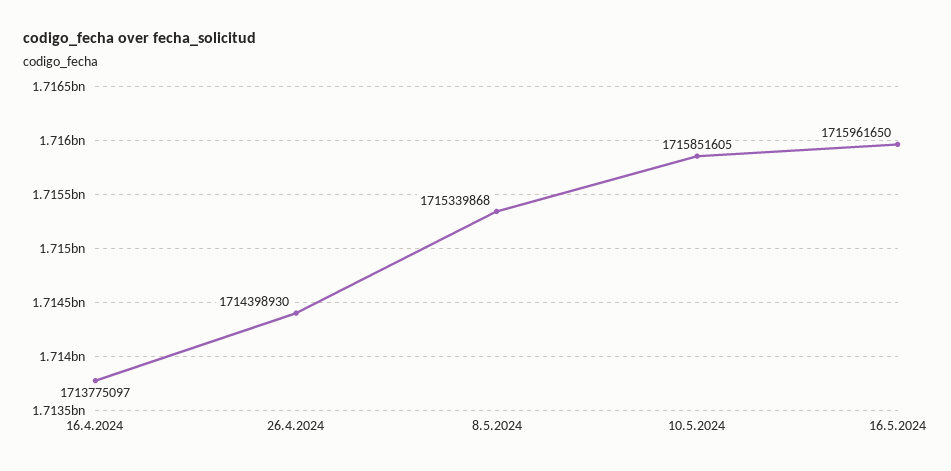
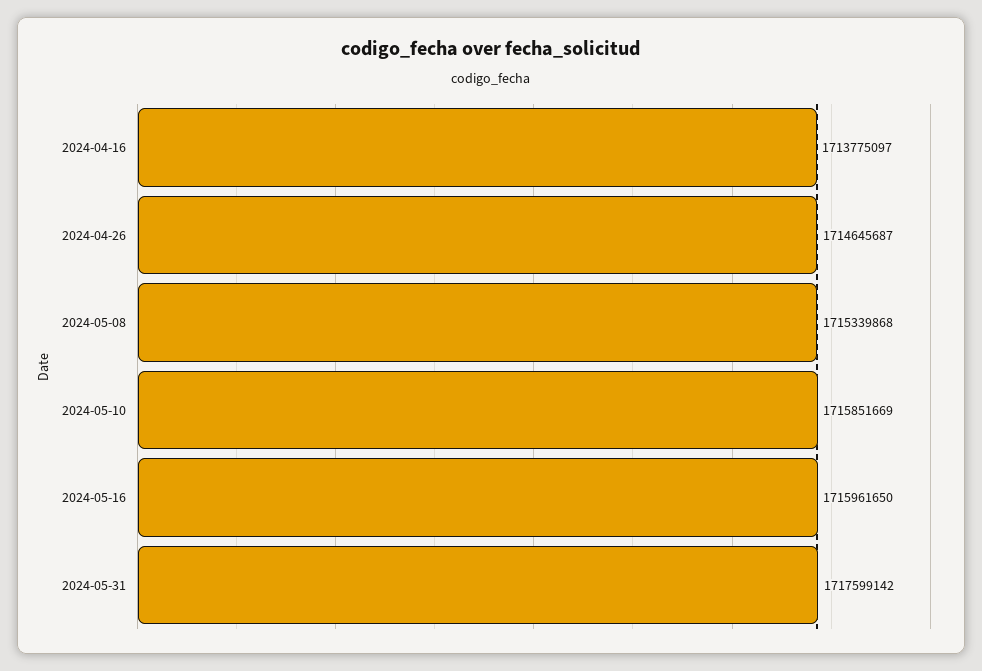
26.4.2024: 1714398930 -> 1714645687
10.5.2024: 1715851605 -> 1715851669
2024-05-31: none -> 1717599142

